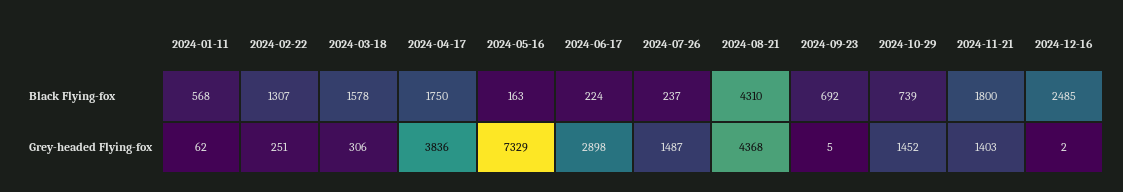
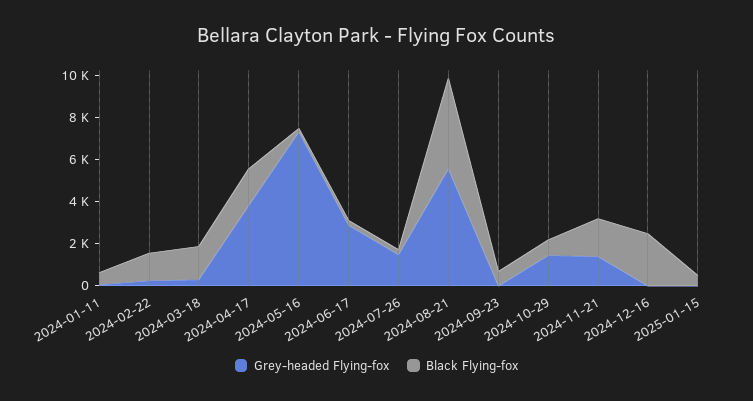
Grey-headed Flying-fox, 2024-08-21: 4368 -> 5500
Grey-headed Flying-fox, 2025-01-15: none -> 0
Black Flying-fox, 2025-01-15: none -> 500

